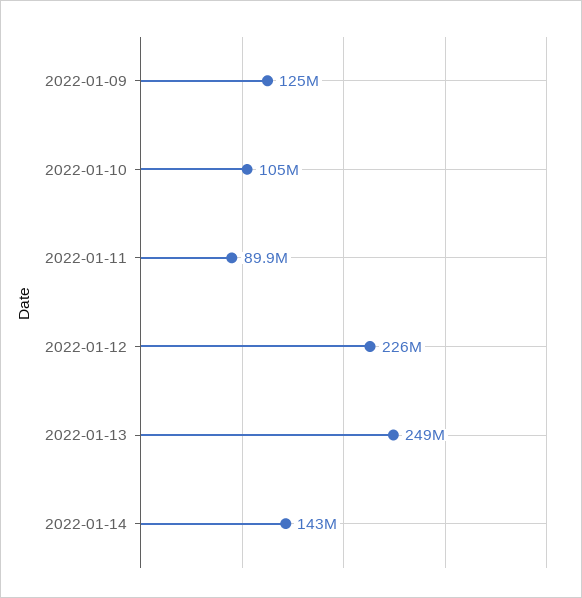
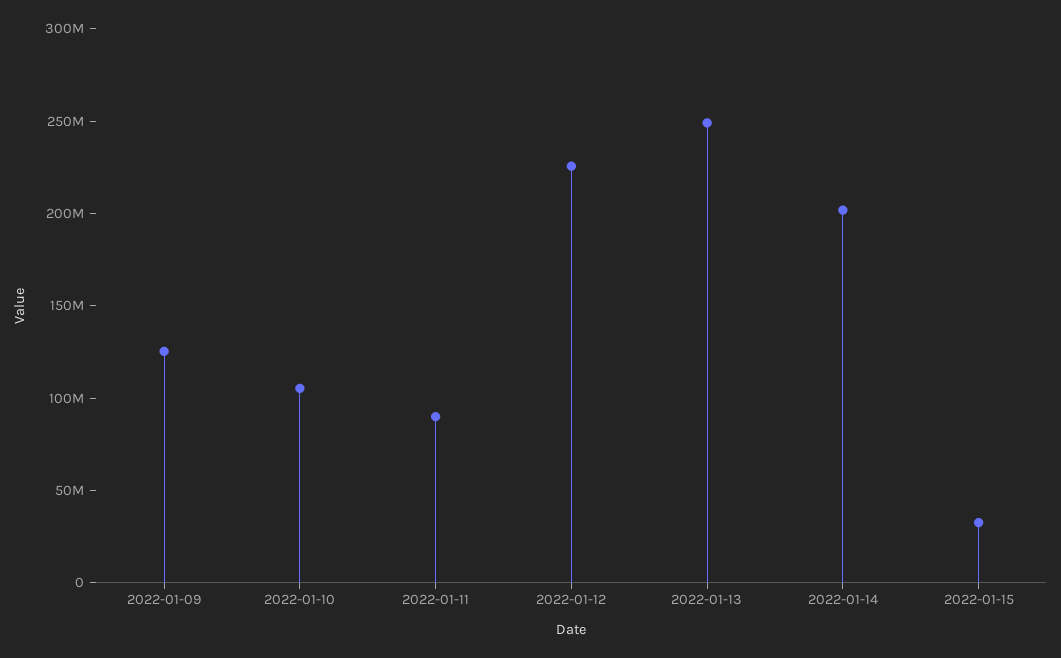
2022-01-14: 143000000 -> 200000000
2022-01-15: none -> 30000000

